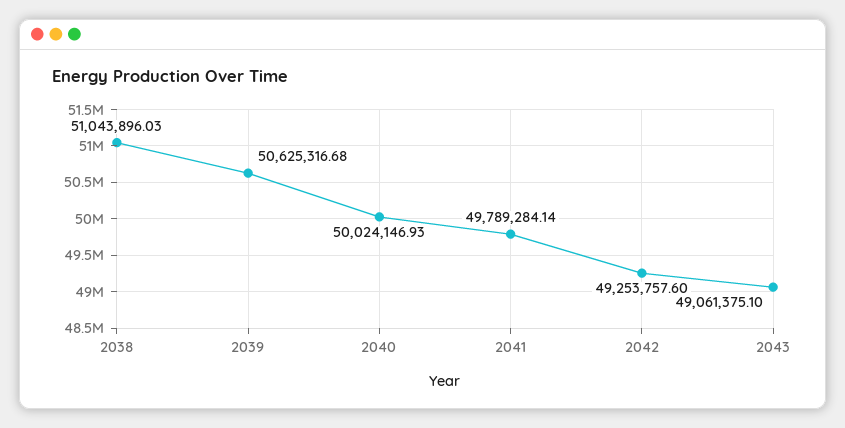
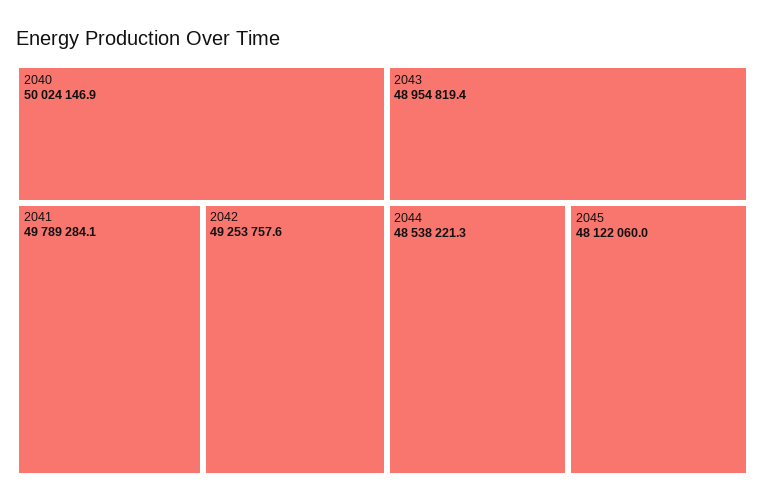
2038: 51043896.03 -> none
2039: 50625316.68 -> none
2043: 49061375.1 -> 48954819.4
2044: none -> 48538221.3
2045: none -> 48122060

